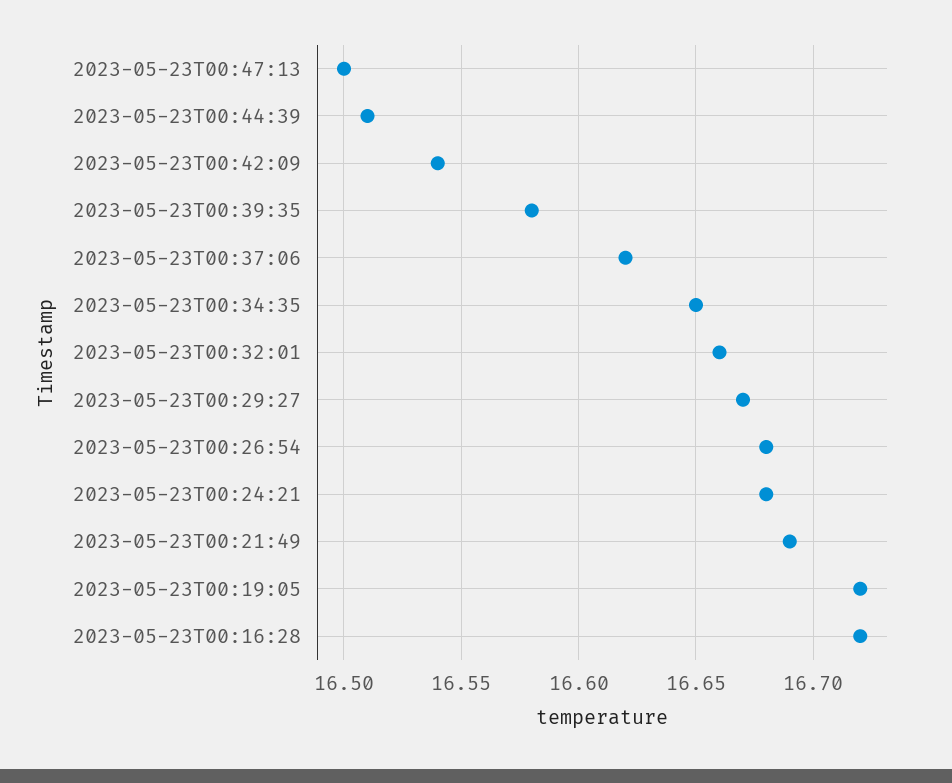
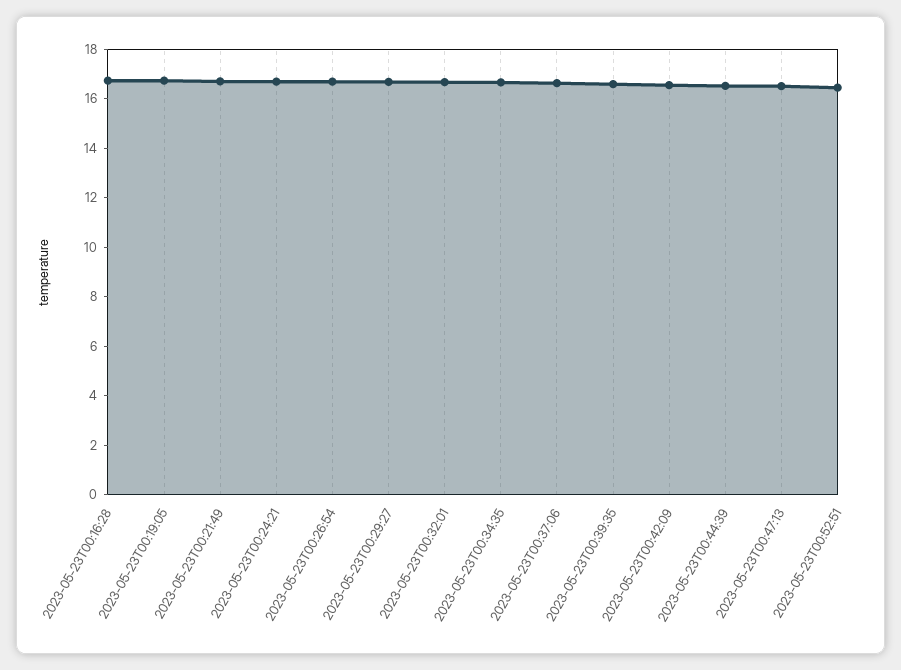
2023-05-23T00:52:51: none -> 16.5

